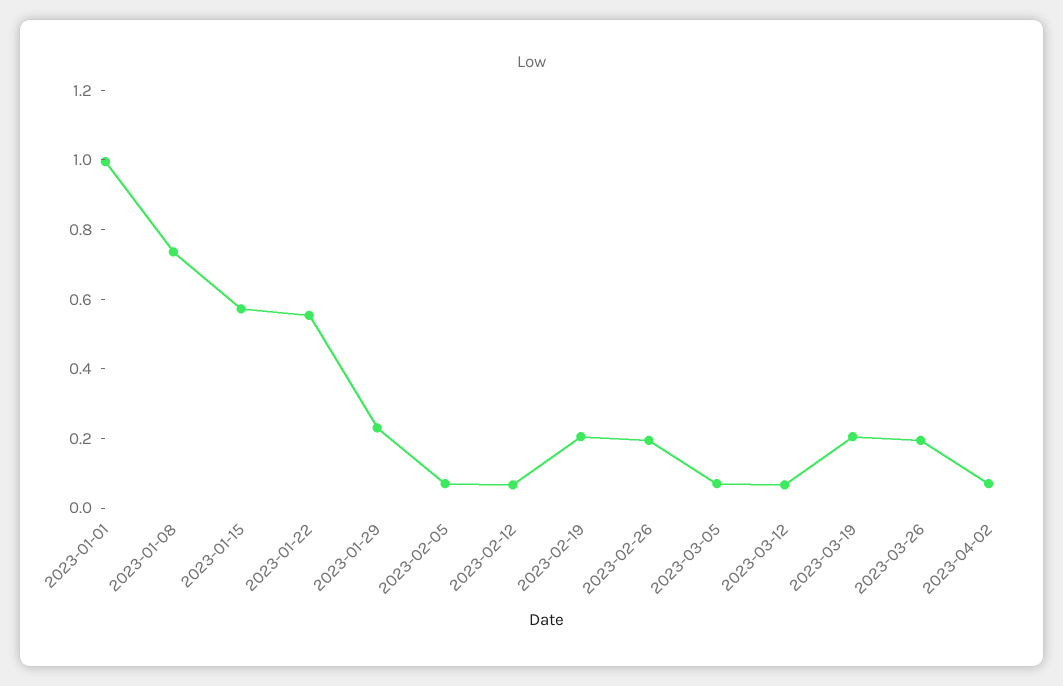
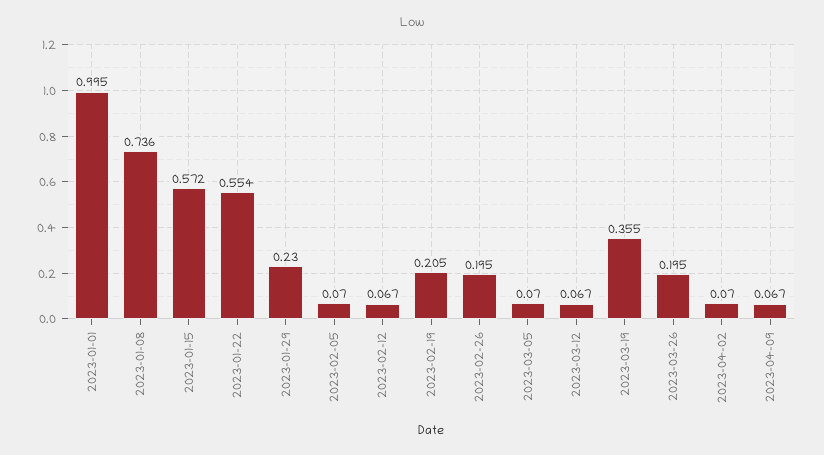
2023-03-19: 0.2 -> 0.355
2023-04-09: none -> 0.067

